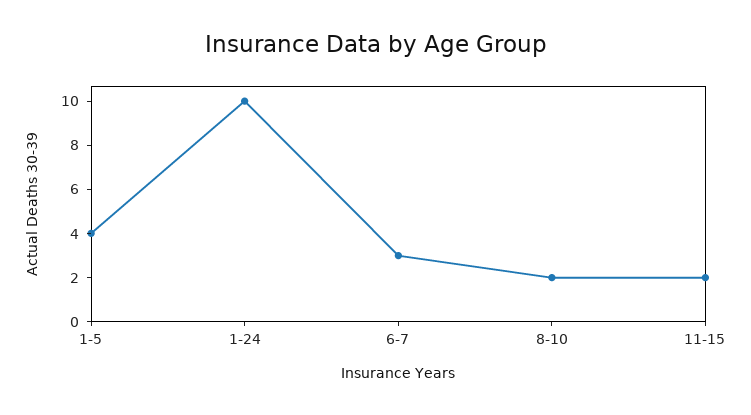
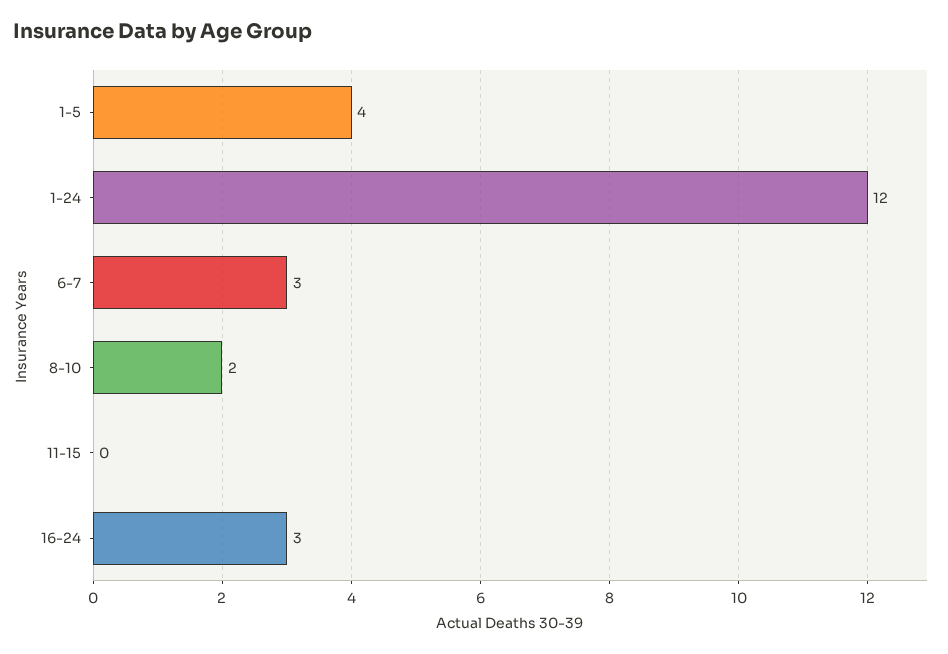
1-24: 10 -> 12
11-15: 2 -> 0
16-24: none -> 3

